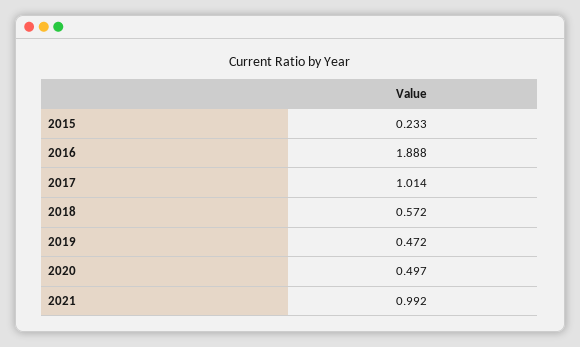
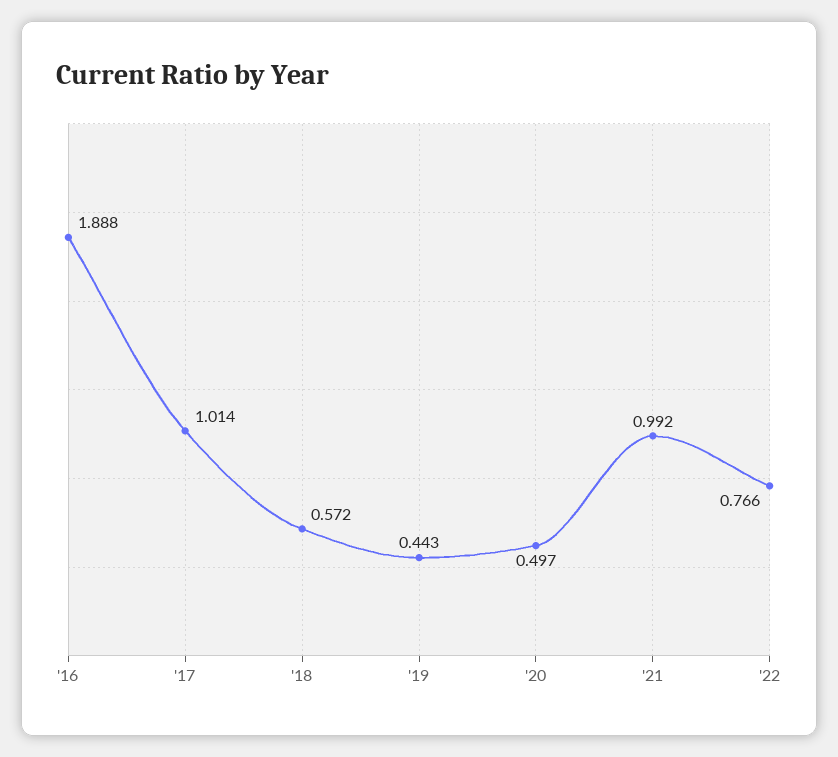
2015: 0.233 -> none
2019: 0.472 -> 0.443
'22: none -> 0.766

